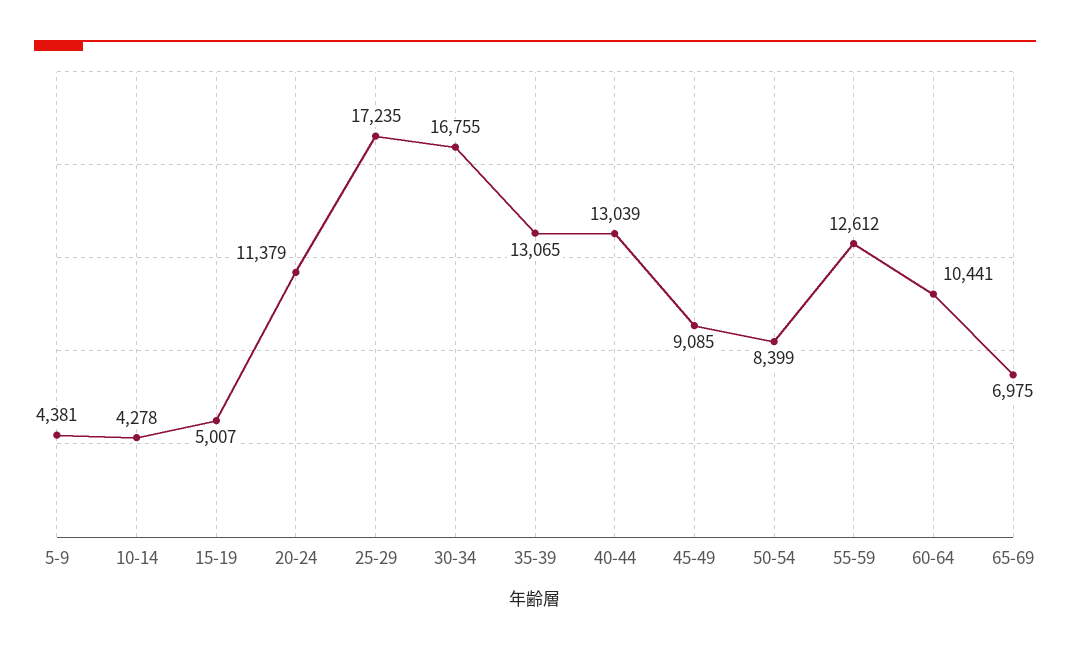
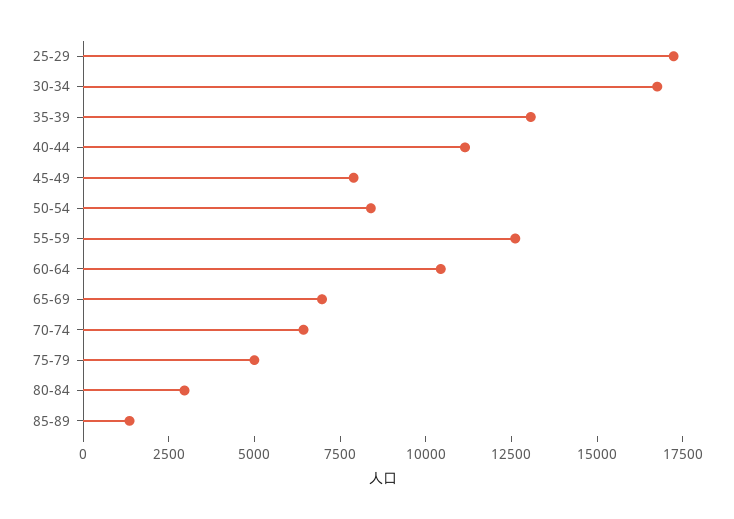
5-9: 4381 -> none
10-14: 4278 -> none
15-19: 5007 -> none
20-24: 11379 -> none
40-44: 13039 -> 11000
45-49: 9085 -> 8000
70-74: none -> 6500
75-79: none -> 5000
80-84: none -> 3000
85-89: none -> 1500

